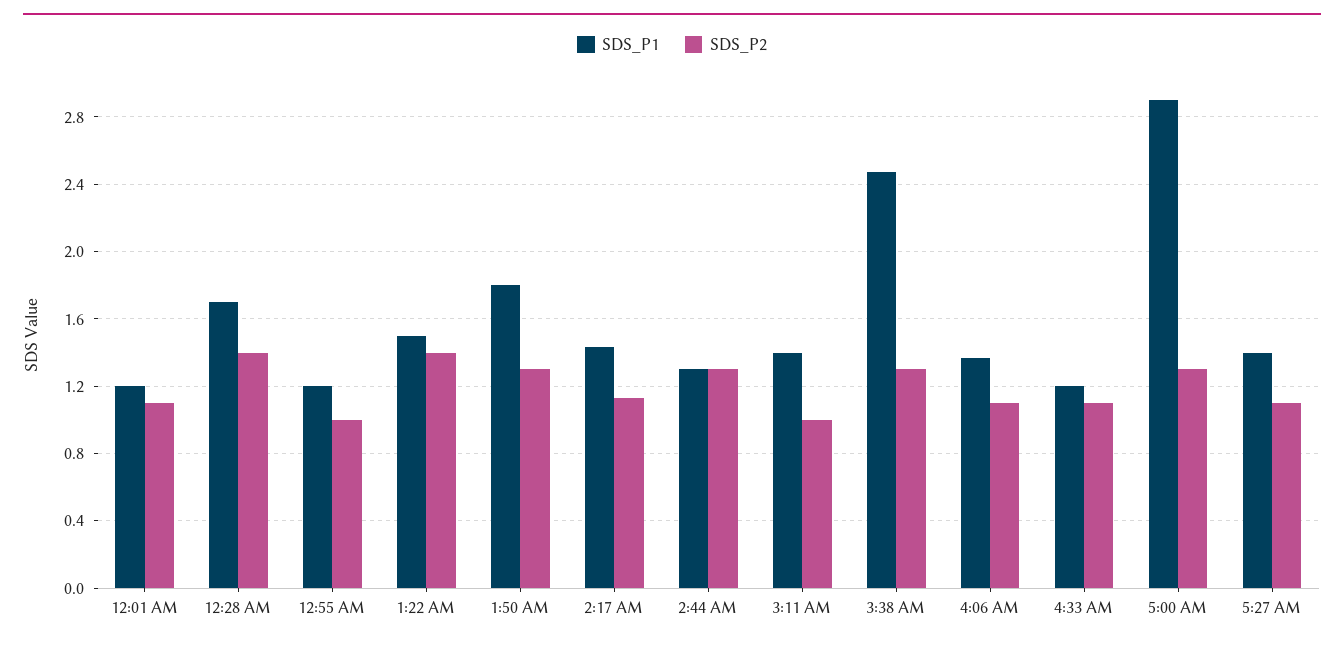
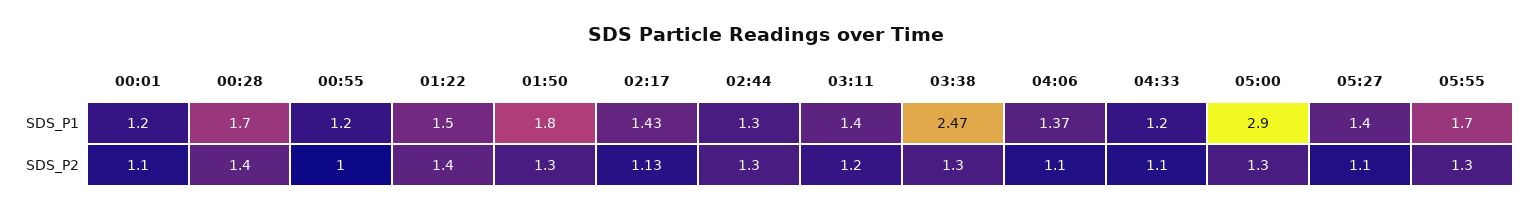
SDS_P2, 3:11 AM: 1 -> 1.2
SDS_P1, 05:55: none -> 1.7
SDS_P2, 05:55: none -> 1.3

